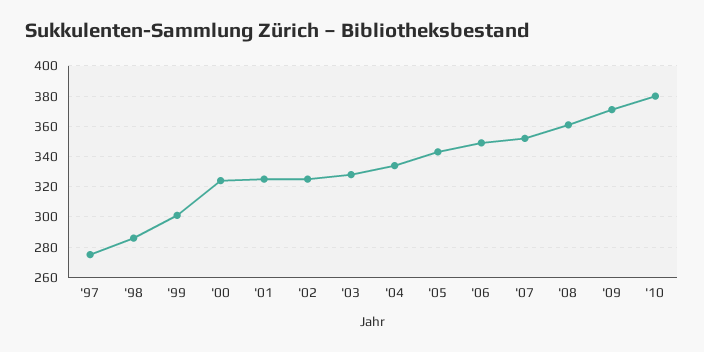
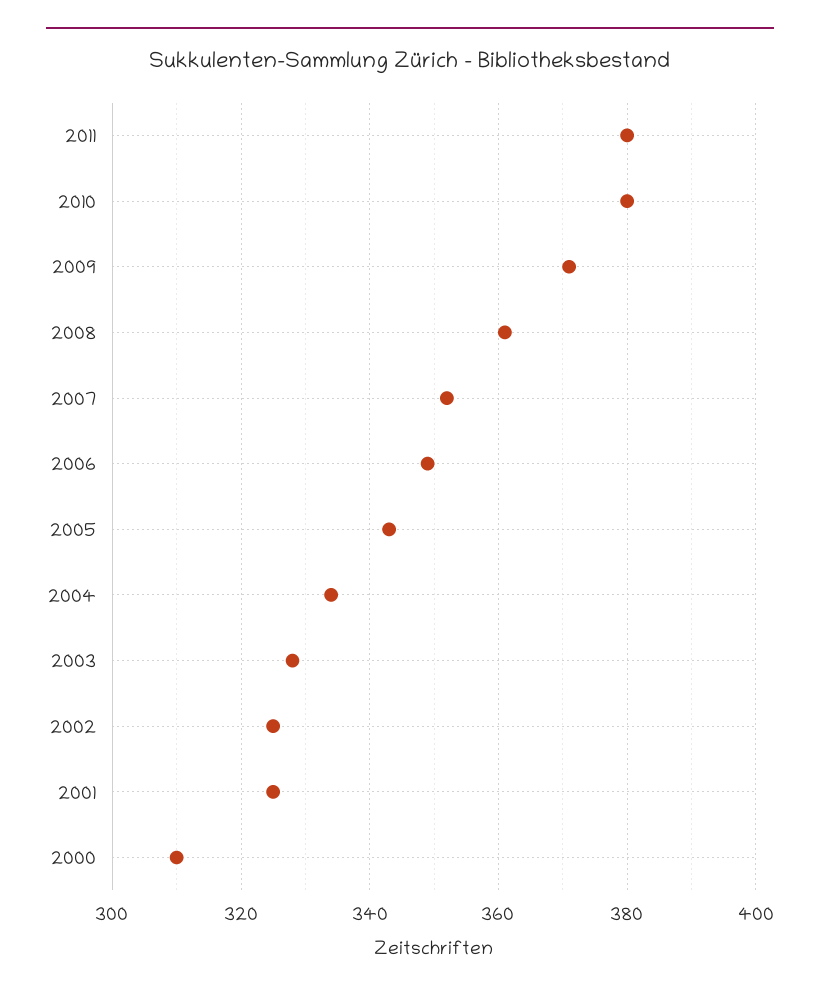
'97: 275 -> none
'98: 285 -> none
'99: 300 -> none
'00: 325 -> 310
2011: none -> 380

